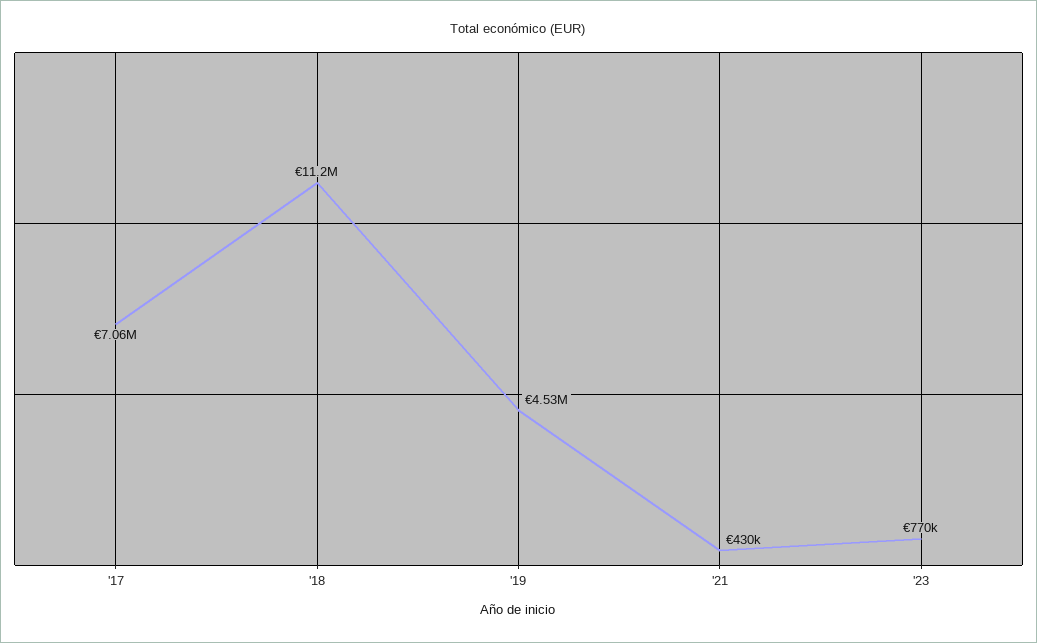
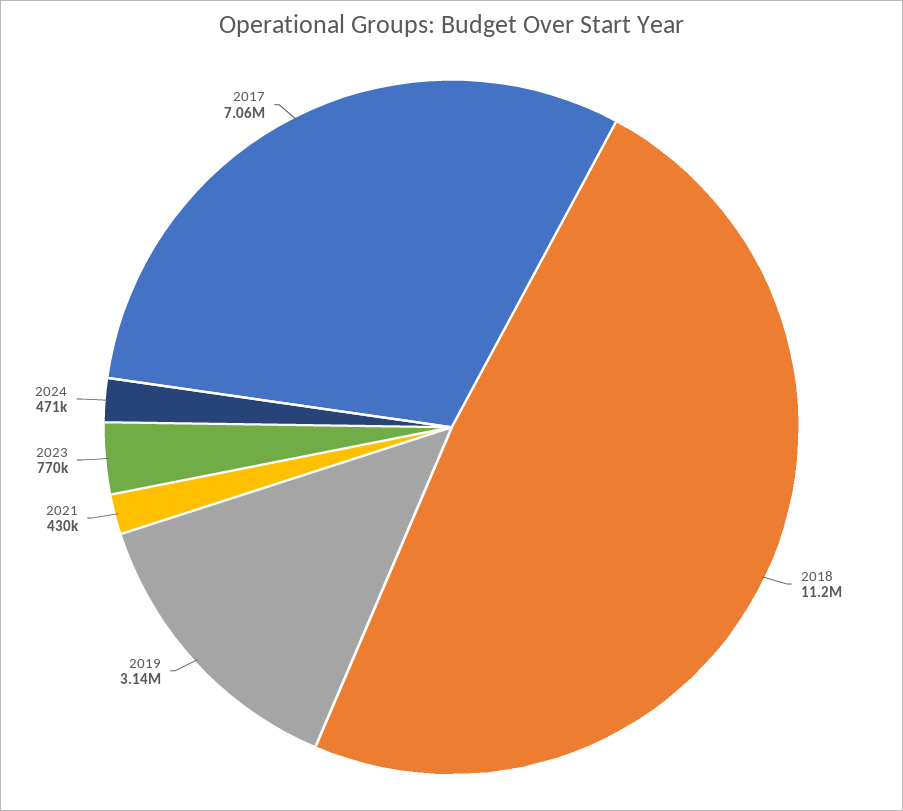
'19: 4530000 -> 3140000
2024: none -> 471000

